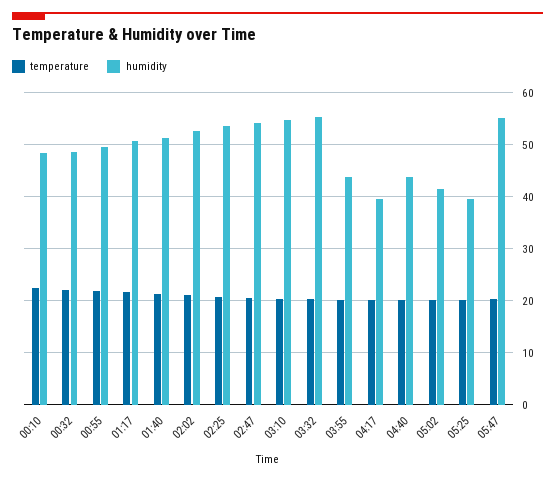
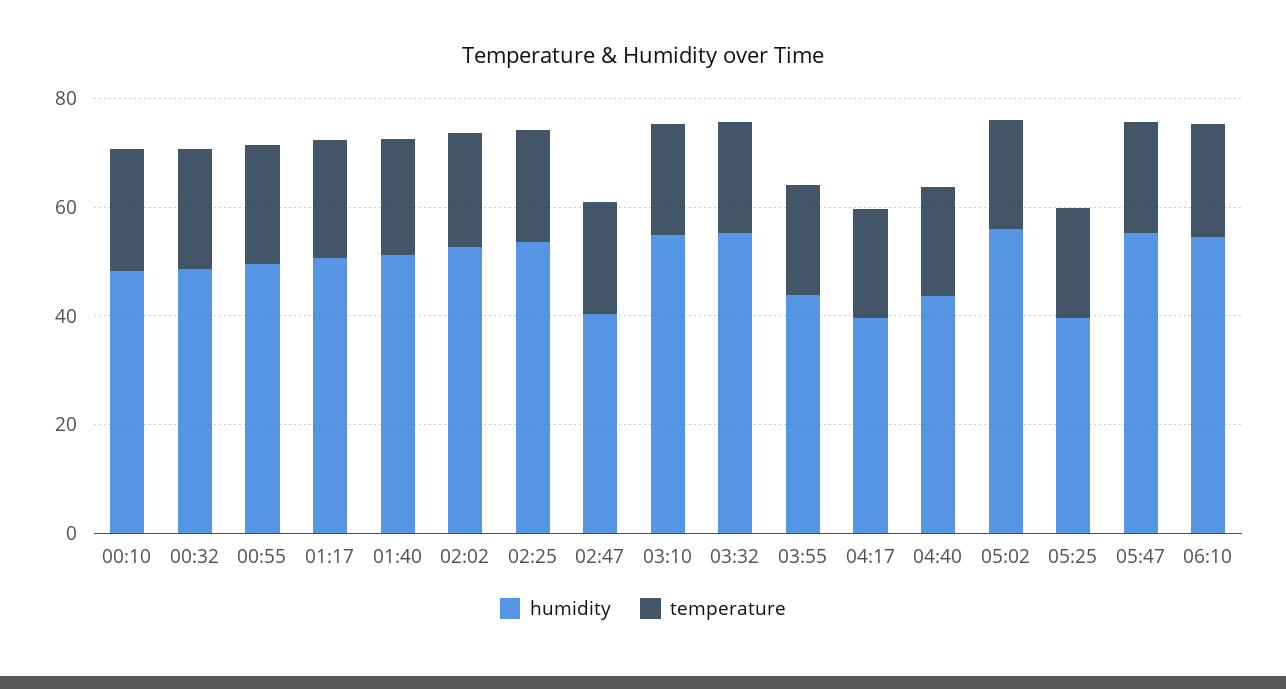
humidity, 02:47: 54 -> 40
humidity, 05:02: 42 -> 55
humidity, 06:10: none -> 55
temperature, 06:10: none -> 20

